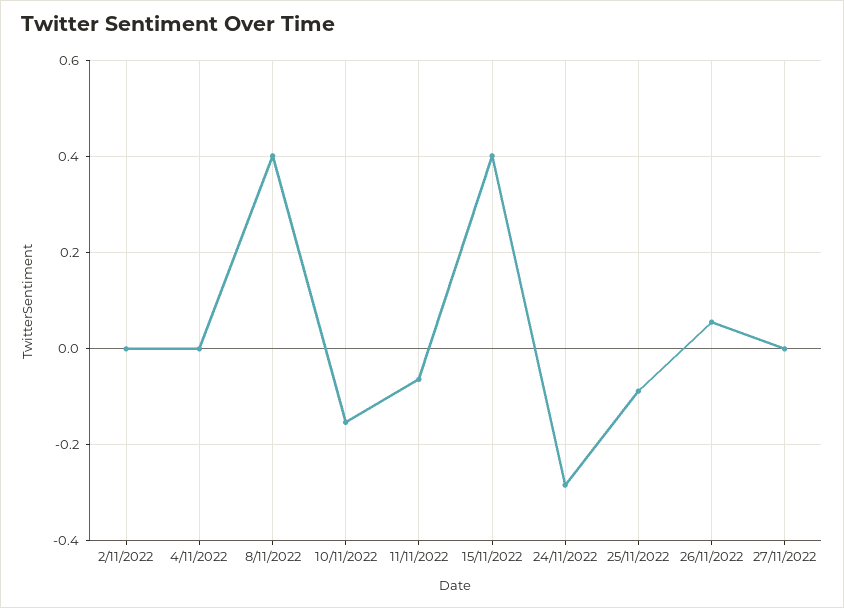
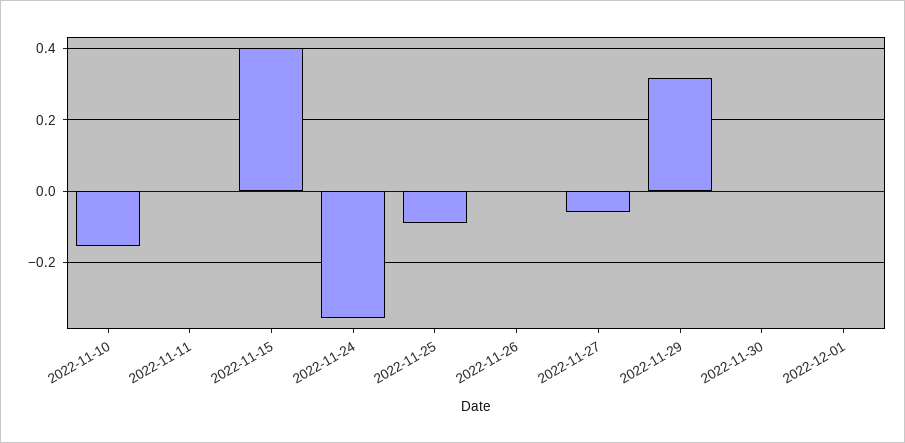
2/11/2022: 0 -> none
4/11/2022: 0 -> none
8/11/2022: 0.4 -> none
11/11/2022: -0.06 -> 0
24/11/2022: -0.28 -> -0.36
26/11/2022: 0.06 -> 0
27/11/2022: 0 -> -0.06
2022-11-29: none -> 0.32
2022-11-30: none -> 0
2022-12-01: none -> 0

